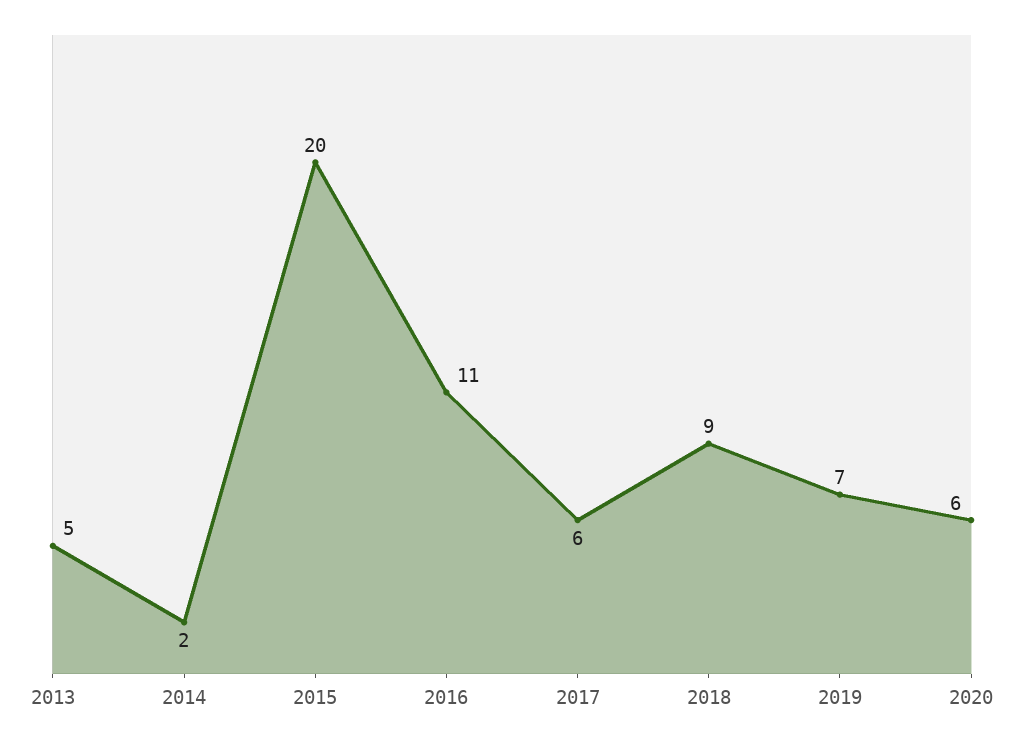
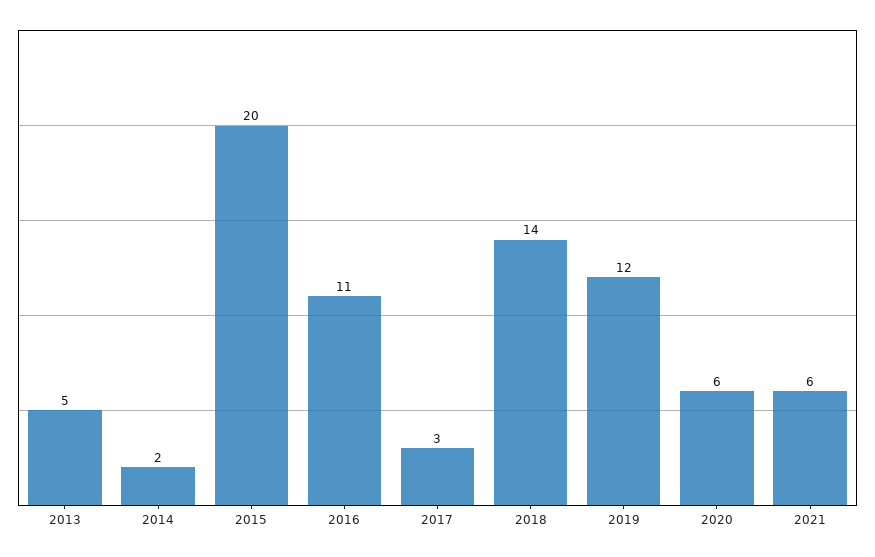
2017: 6 -> 3
2018: 9 -> 14
2019: 7 -> 12
2021: none -> 6

